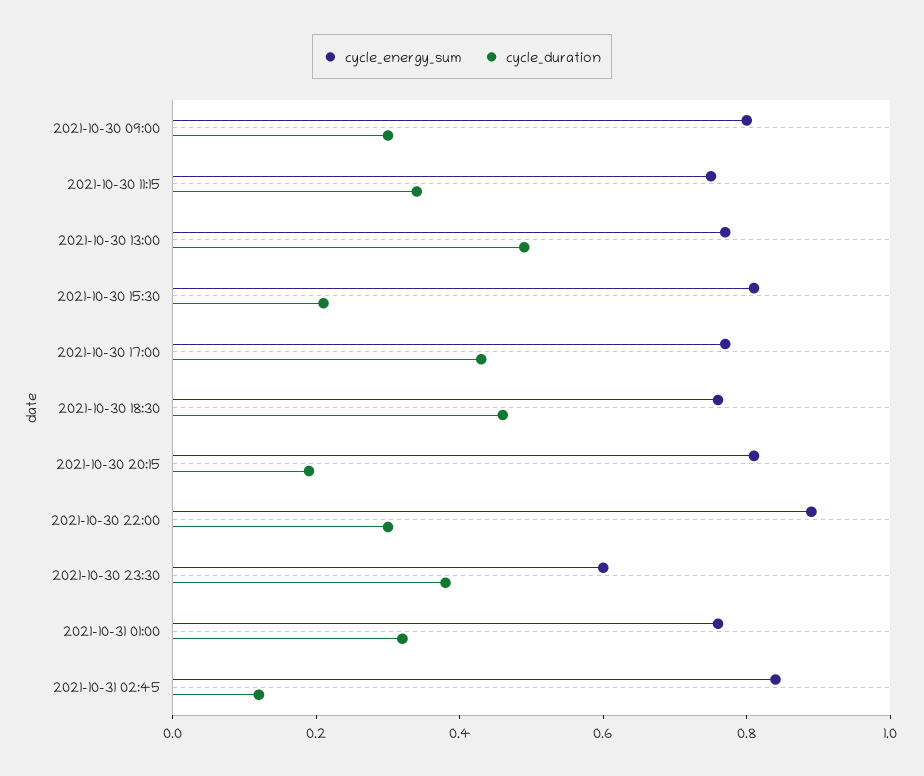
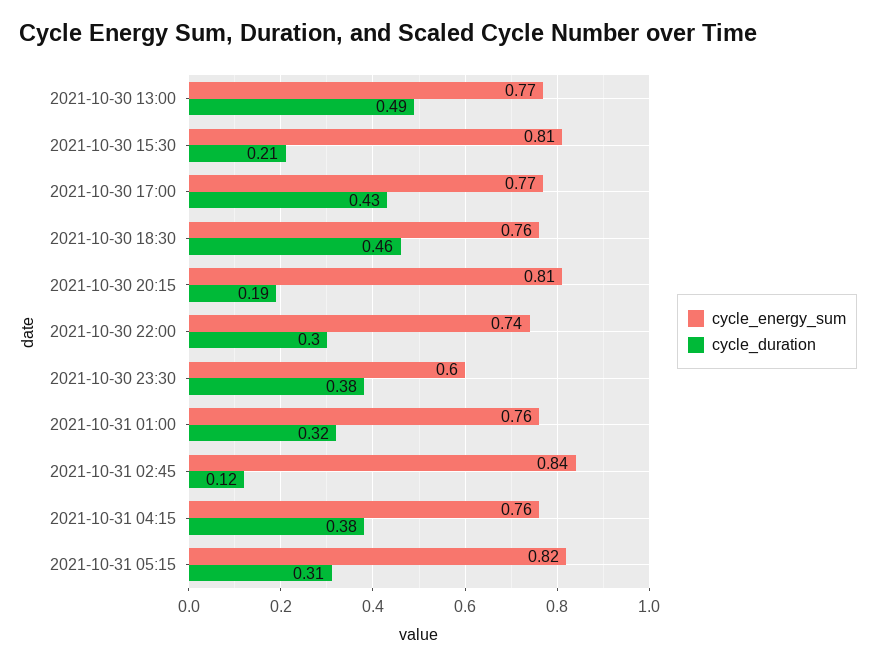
cycle_energy_sum, 2021-10-30 09:00: 0.8 -> none
cycle_duration, 2021-10-30 09:00: 0.3 -> none
cycle_energy_sum, 2021-10-30 11:15: 0.75 -> none
cycle_duration, 2021-10-30 11:15: 0.35 -> none
cycle_energy_sum, 2021-10-30 22:00: 0.9 -> 0.74
cycle_energy_sum, 2021-10-31 04:15: none -> 0.76
cycle_duration, 2021-10-31 04:15: none -> 0.38
cycle_energy_sum, 2021-10-31 05:15: none -> 0.82
cycle_duration, 2021-10-31 05:15: none -> 0.31

